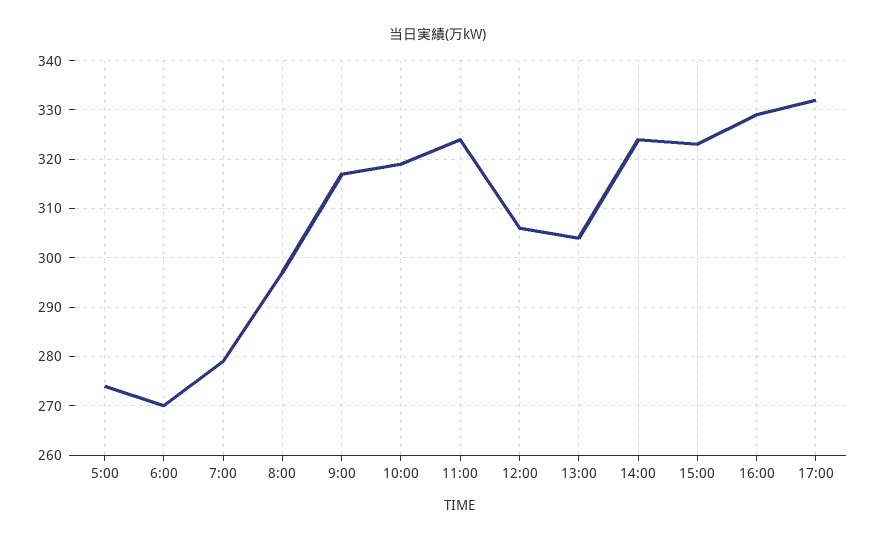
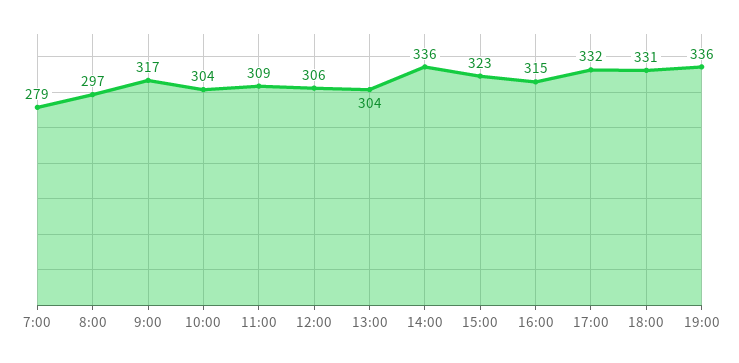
5:00: 275 -> none
6:00: 270 -> none
10:00: 320 -> 304
11:00: 325 -> 309
14:00: 325 -> 336
16:00: 330 -> 315
18:00: none -> 331
19:00: none -> 336

